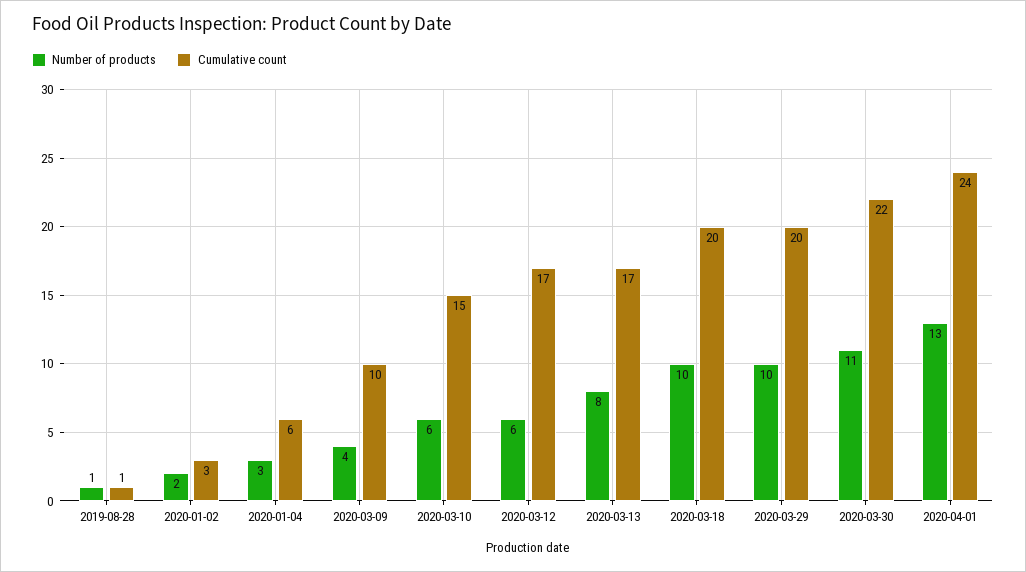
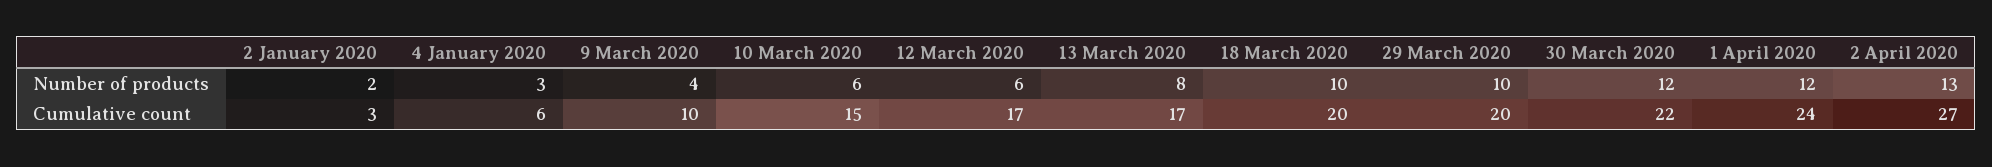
Number of products, 2019-08-28: 1 -> none
Cumulative count, 2019-08-28: 1 -> none
Number of products, 2020-03-30: 11 -> 12
Number of products, 2020-04-01: 13 -> 12
Number of products, 2 April 2020: none -> 13
Cumulative count, 2 April 2020: none -> 27

